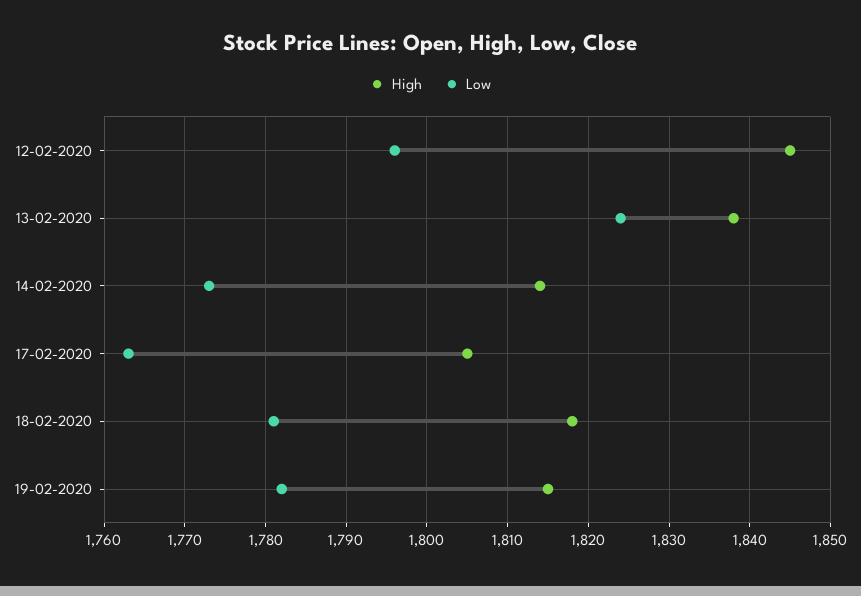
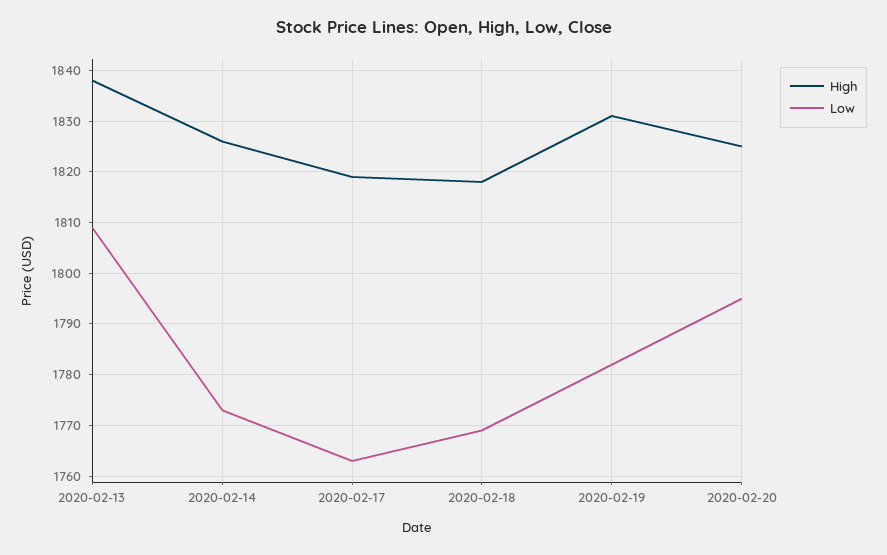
High, 12-02-2020: 1845 -> none
Low, 12-02-2020: 1796 -> none
Low, 13-02-2020: 1824 -> 1810
High, 14-02-2020: 1814 -> 1825
High, 17-02-2020: 1805 -> 1820
Low, 18-02-2020: 1781 -> 1770
High, 19-02-2020: 1815 -> 1830
High, 2020-02-20: none -> 1825
Low, 2020-02-20: none -> 1795

